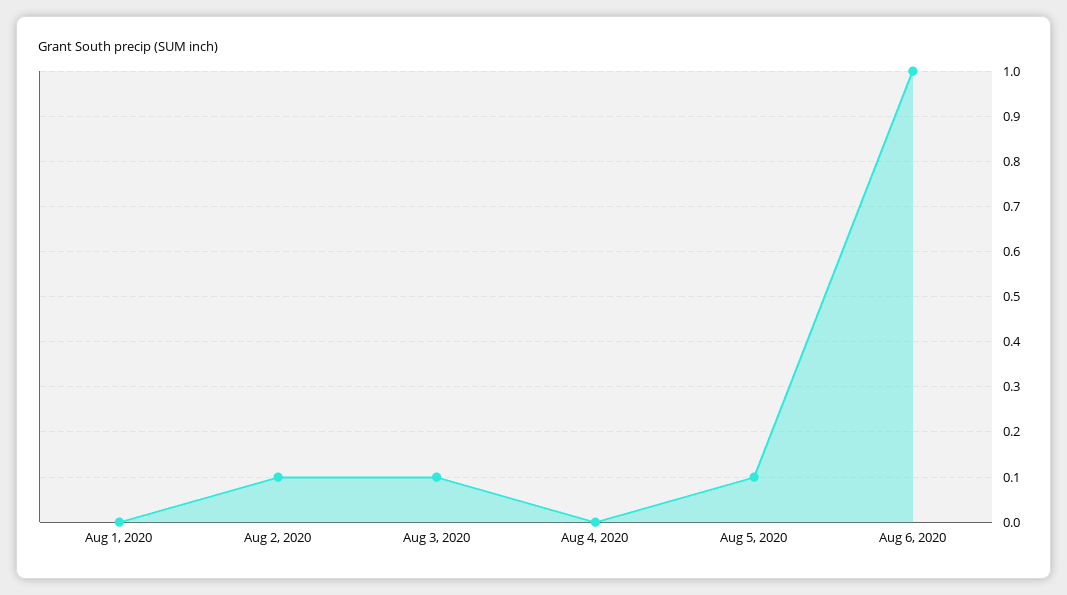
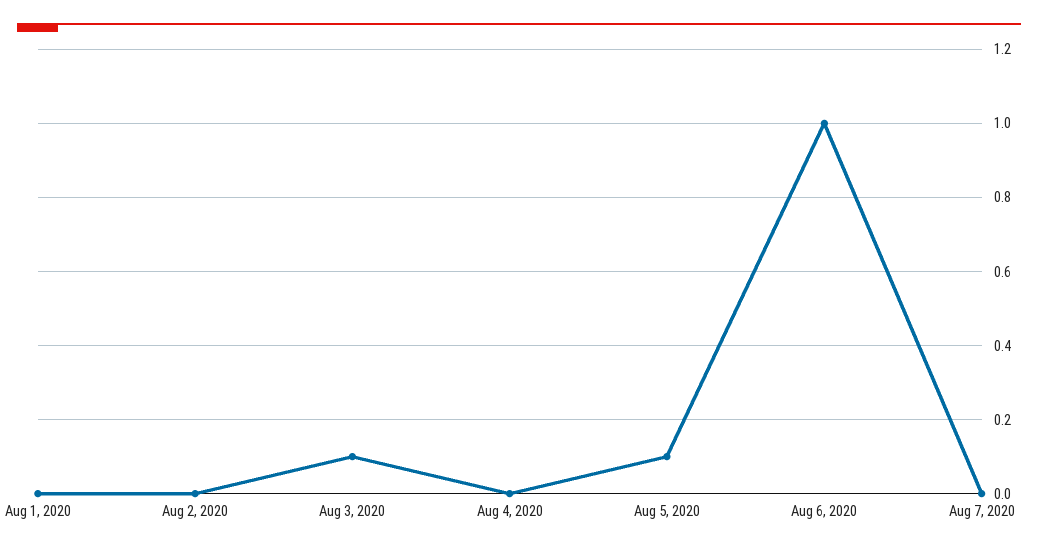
Aug 2, 2020: 0.1 -> 0
Aug 7, 2020: none -> 0

